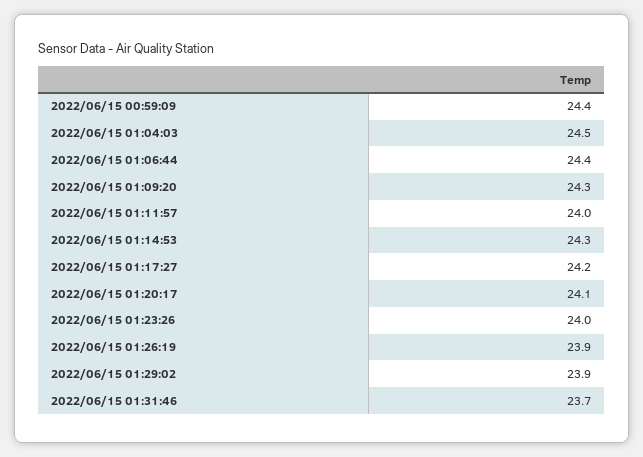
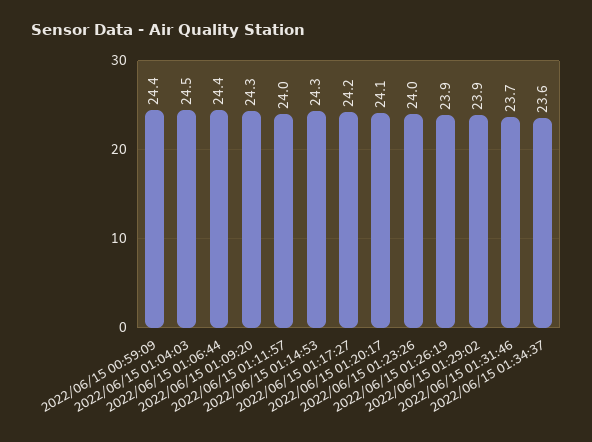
2022/06/15 01:34:37: none -> 23.6

